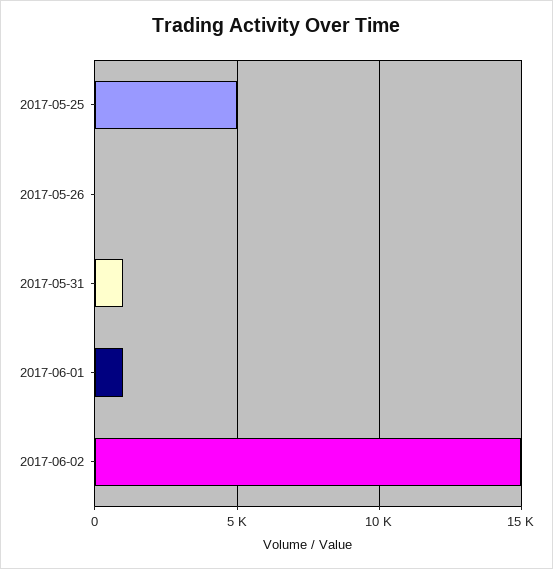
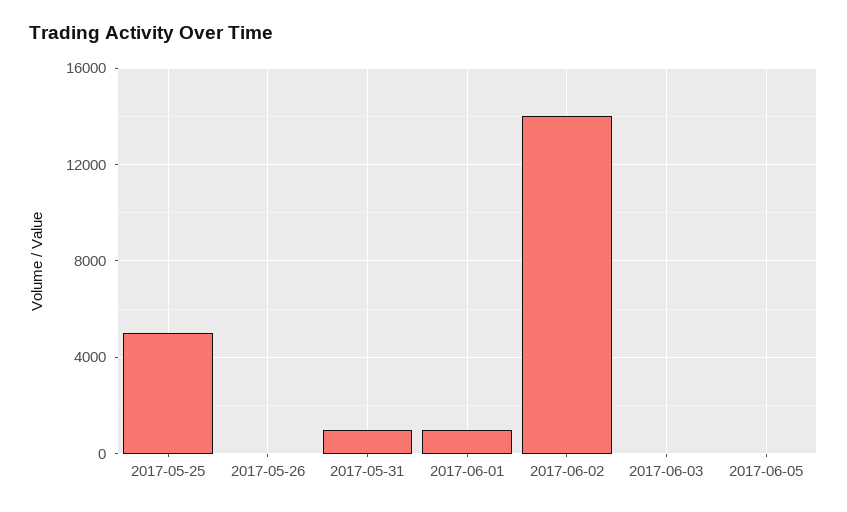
2017-06-02: 15000 -> 14000
2017-06-03: none -> 0
2017-06-05: none -> 0

